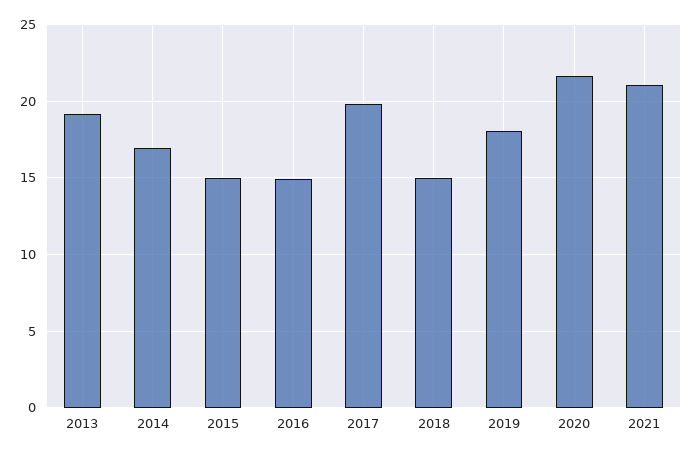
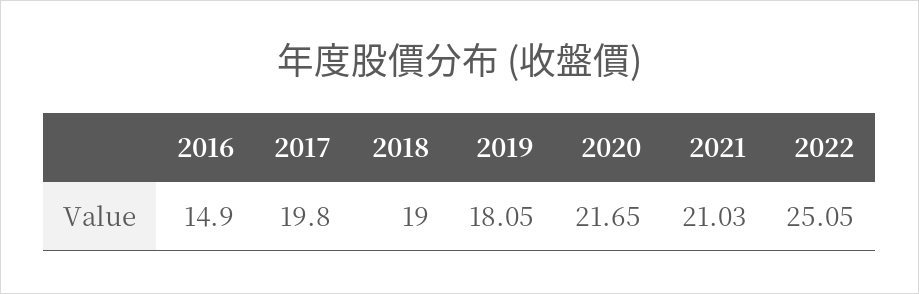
2013: 19 -> none
2014: 17 -> none
2015: 15 -> none
2018: 15 -> 19
2022: none -> 25.05

